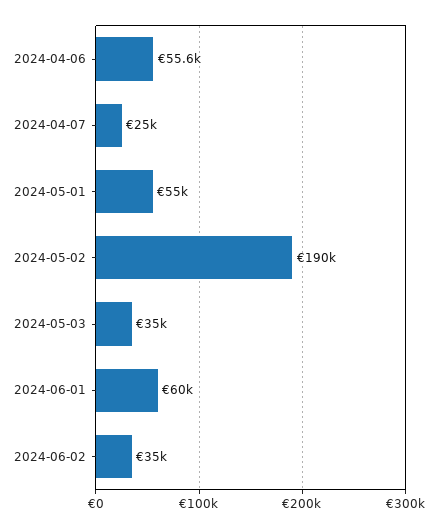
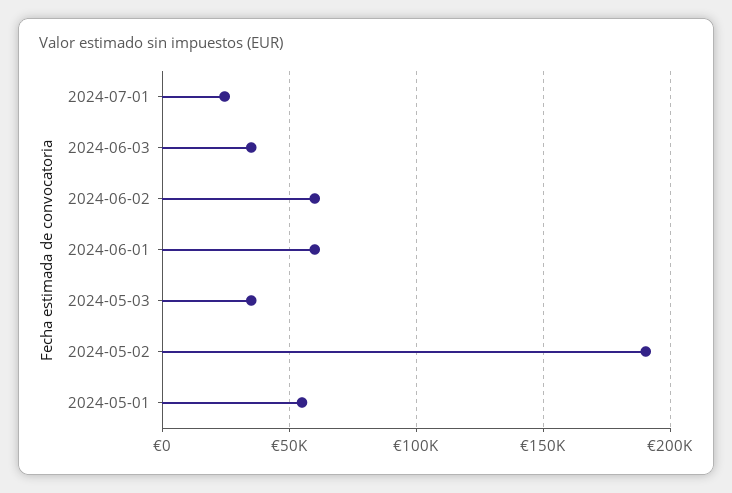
2024-04-06: 55600 -> none
2024-04-07: 25000 -> none
2024-06-02: 35000 -> 60000
2024-07-01: none -> 25000
2024-06-03: none -> 35000

